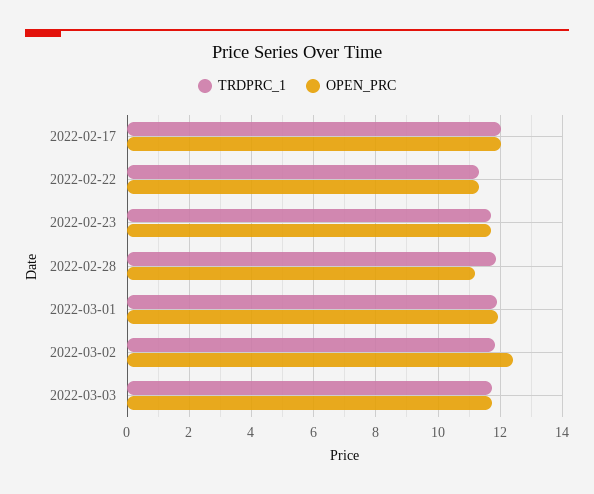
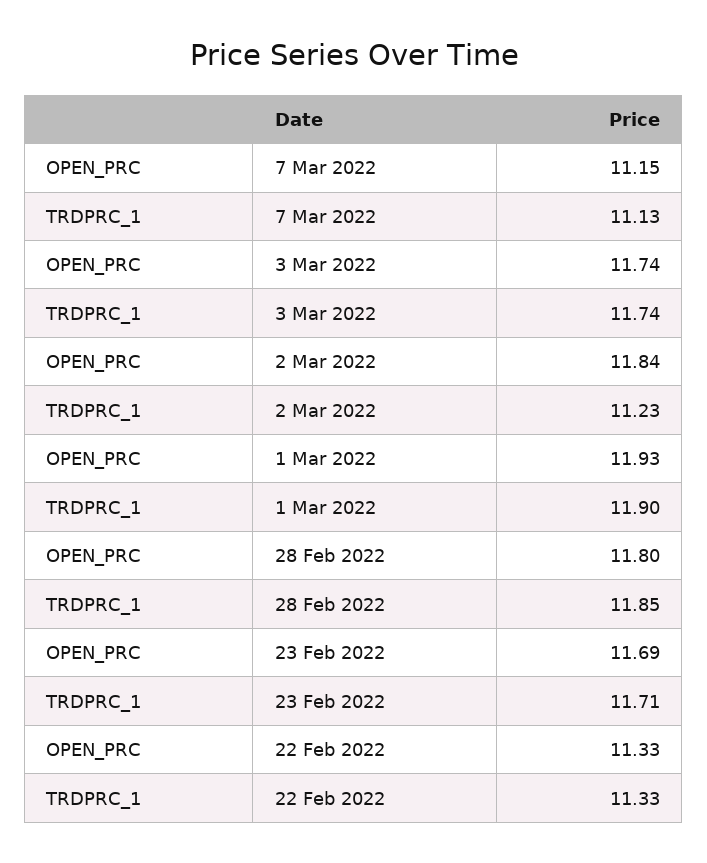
TRDPRC_1, 2022-02-17: 12 -> none
OPEN_PRC, 2022-02-17: 12 -> none
OPEN_PRC, 2022-02-28: 11.2 -> 11.8
TRDPRC_1, 2022-03-02: 11.8 -> 11.23
OPEN_PRC, 2022-03-02: 12.4 -> 11.84
OPEN_PRC, 7 Mar 2022: none -> 11.15
TRDPRC_1, 7 Mar 2022: none -> 11.13

